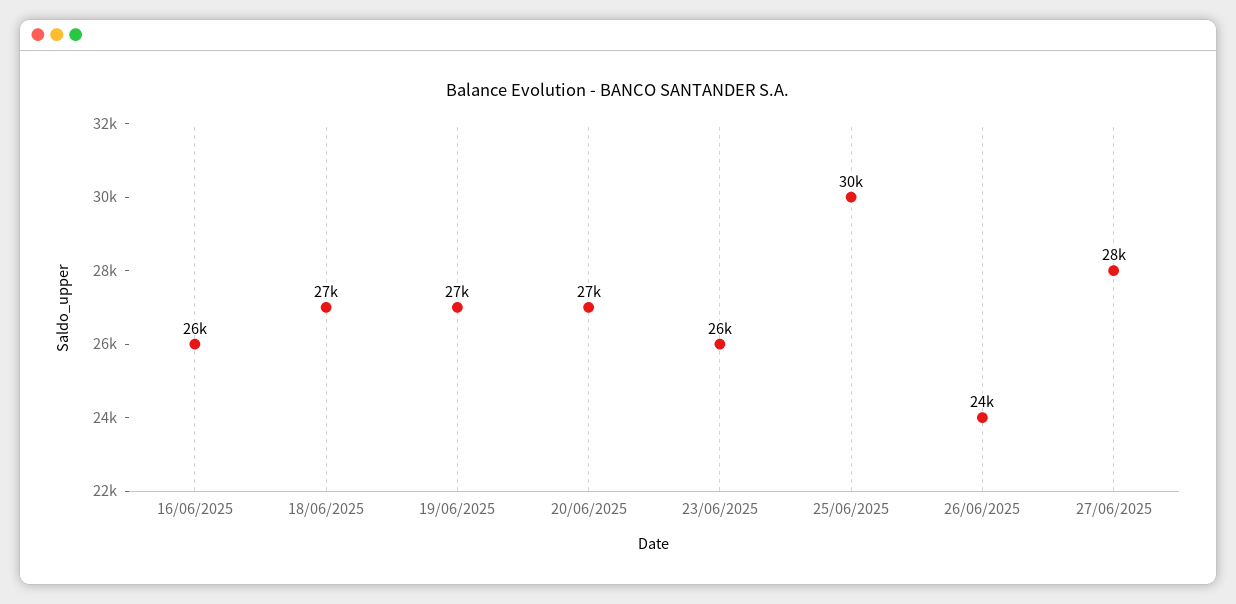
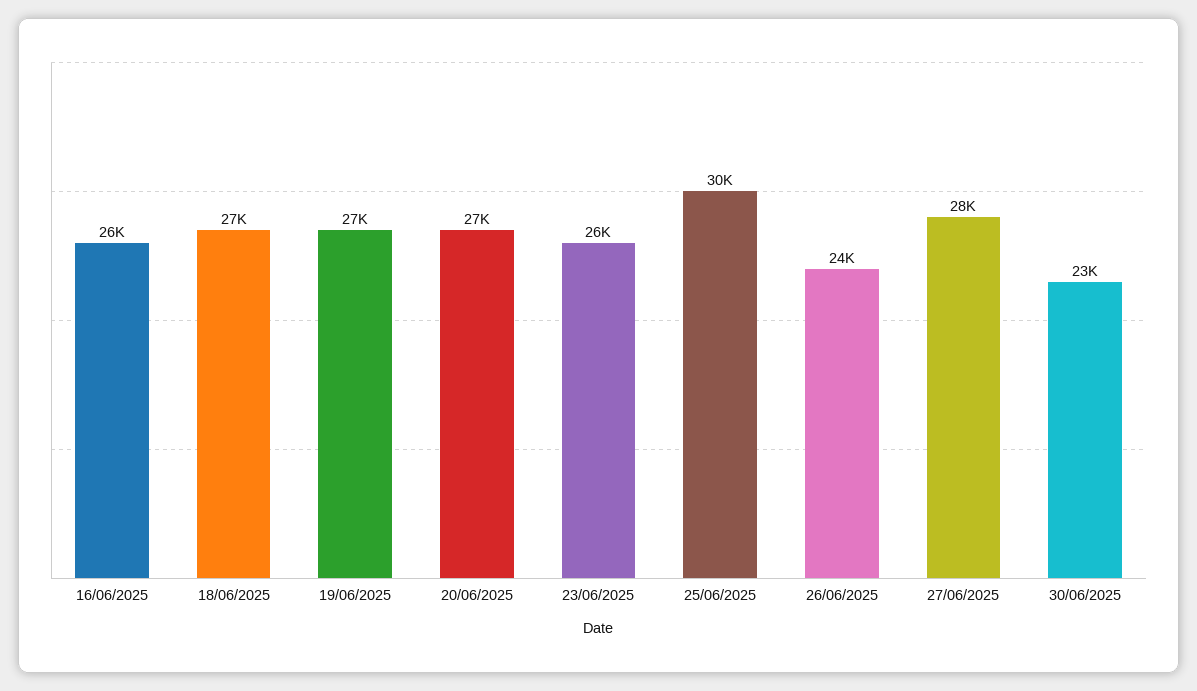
30/06/2025: none -> 23000

